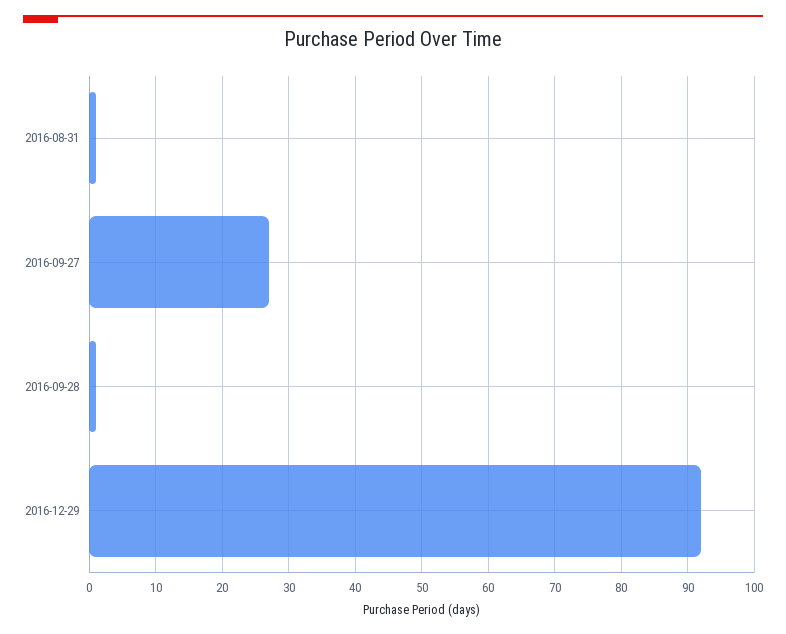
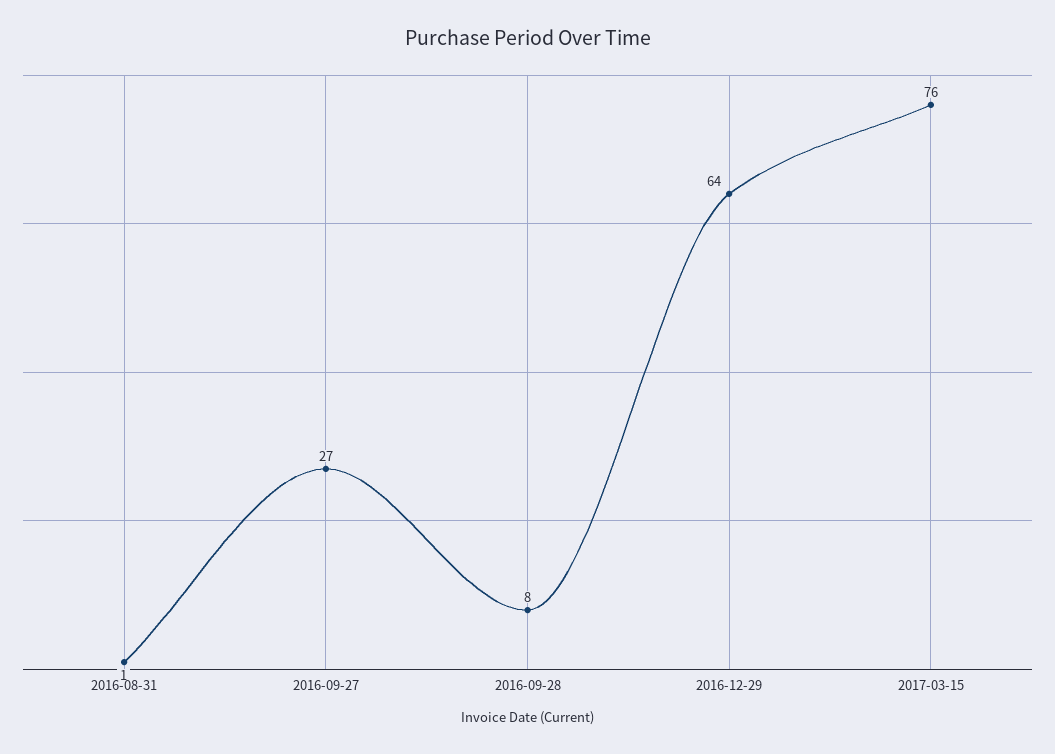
2016-09-28: 1 -> 8
2016-12-29: 92 -> 64
2017-03-15: none -> 76

